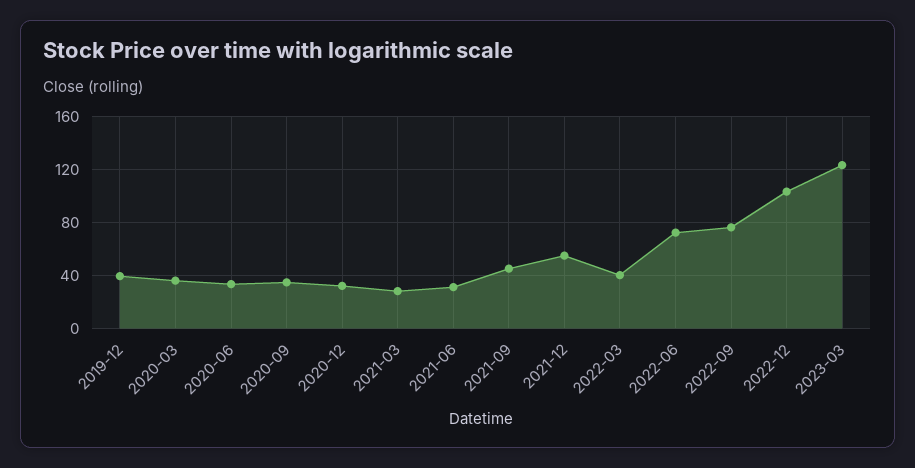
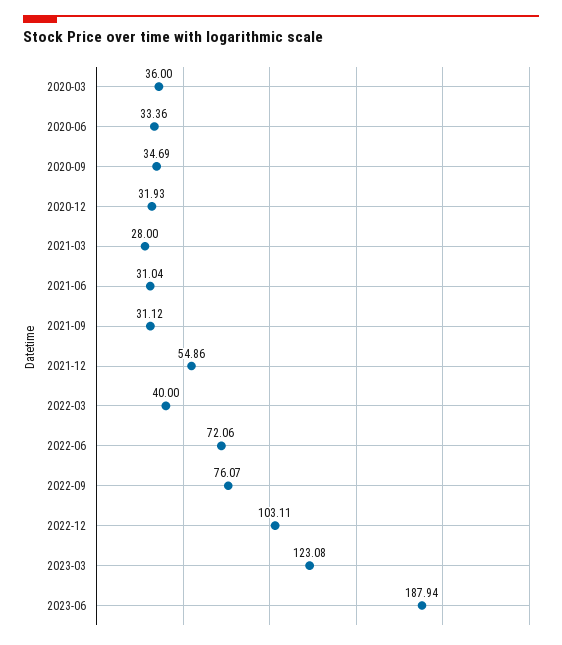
2019-12: 40 -> none
2021-09: 45 -> 31.12
2023-06: none -> 187.94

